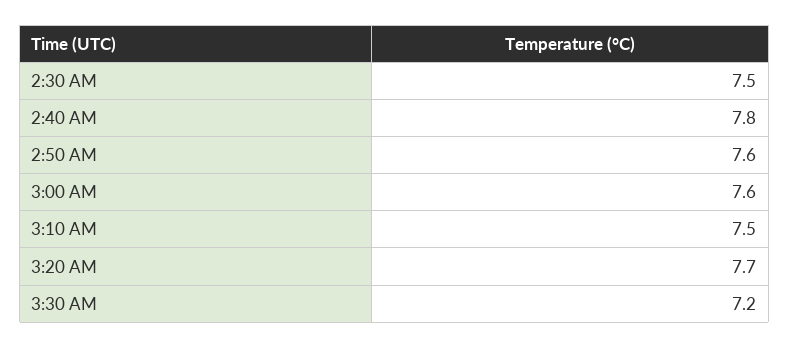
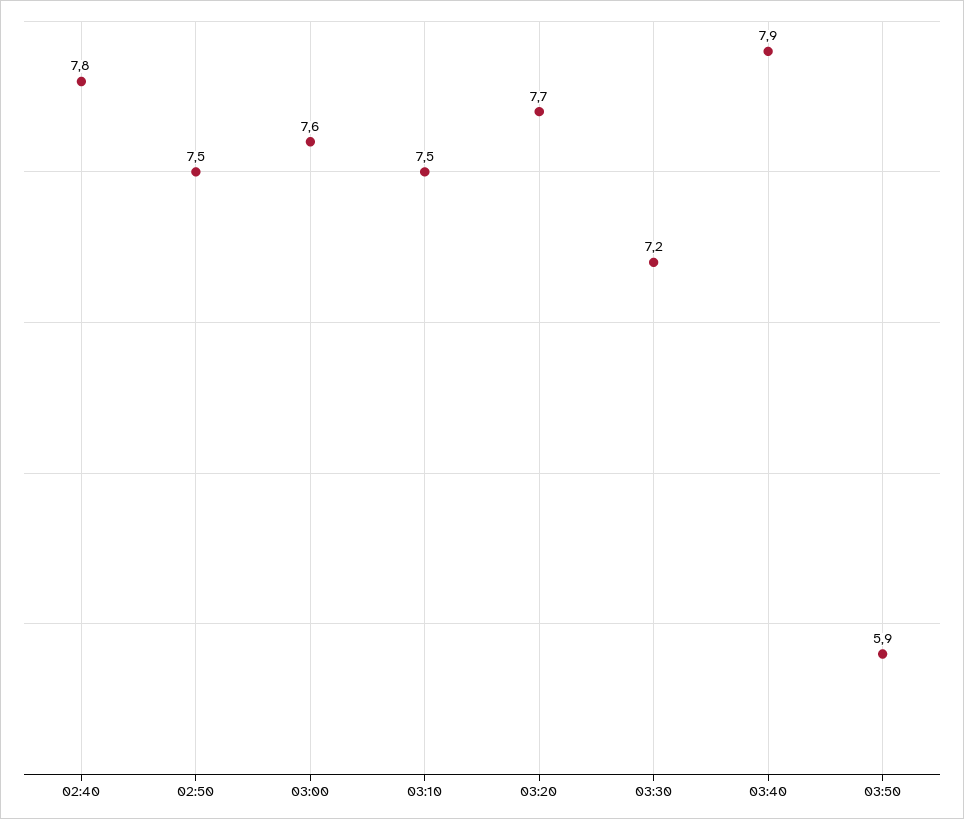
2:30 AM: 7.5 -> none
2:50 AM: 7.6 -> 7.5
03:40: none -> 7.9
03:50: none -> 5.9

